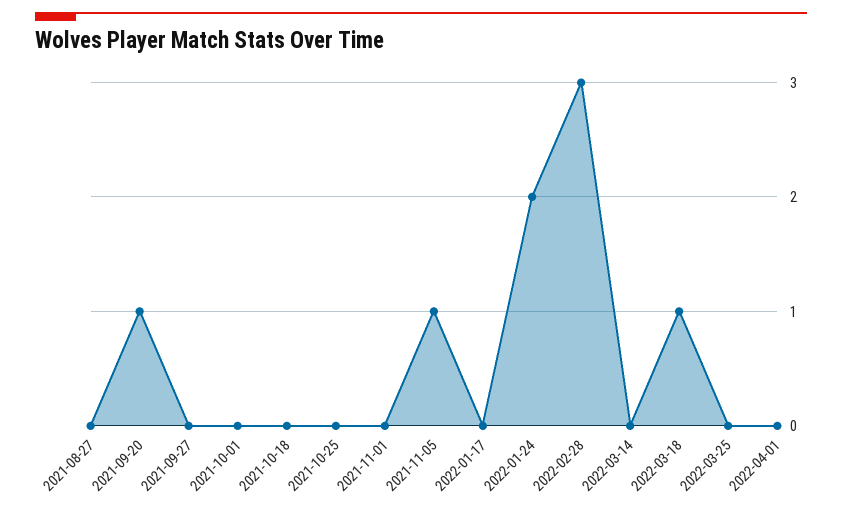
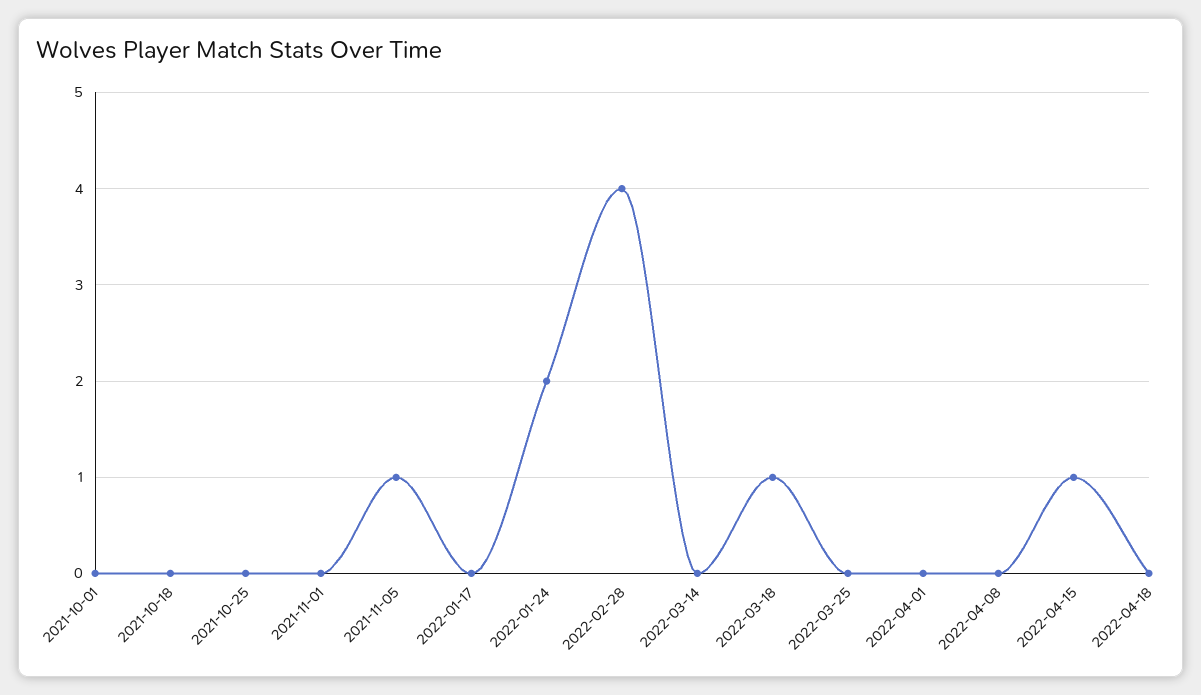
2021-08-27: 0 -> none
2021-09-20: 1 -> none
2021-09-27: 0 -> none
2022-02-28: 3 -> 4
2022-04-08: none -> 0
2022-04-15: none -> 1
2022-04-18: none -> 0

